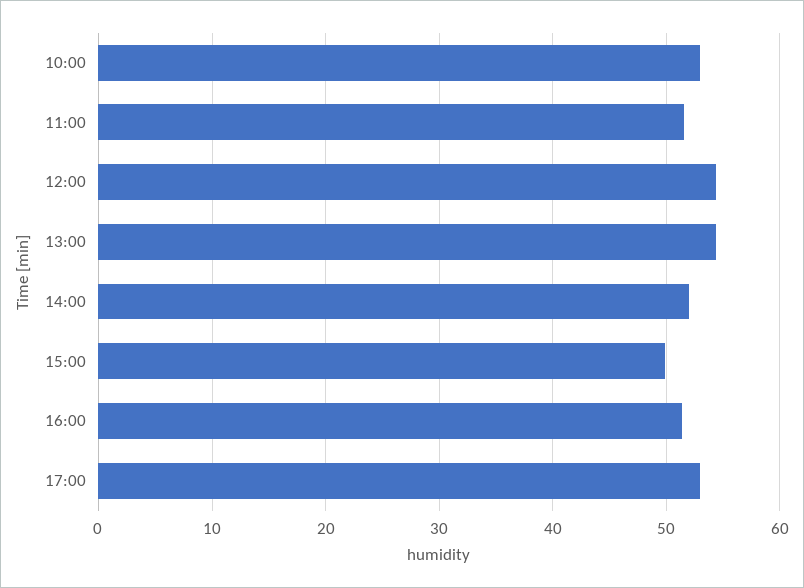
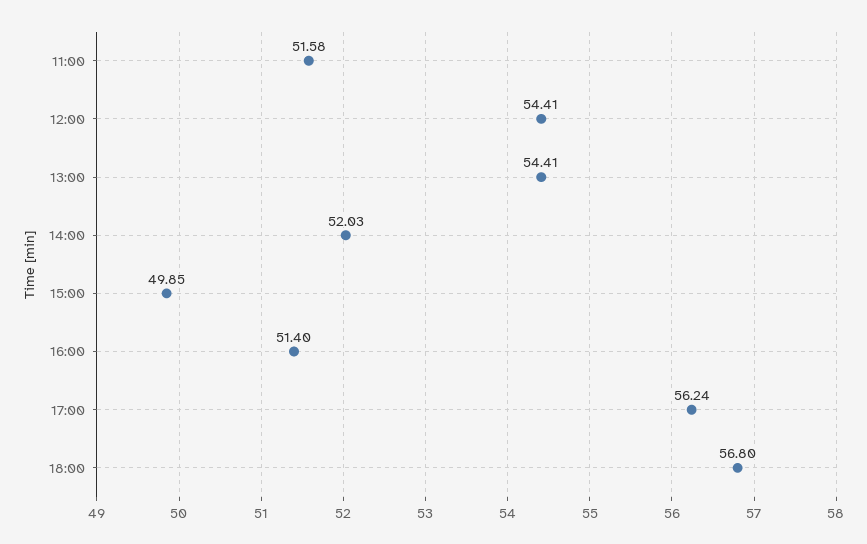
10:00: 53 -> none
17:00: 53 -> 56.24
18:00: none -> 56.8

